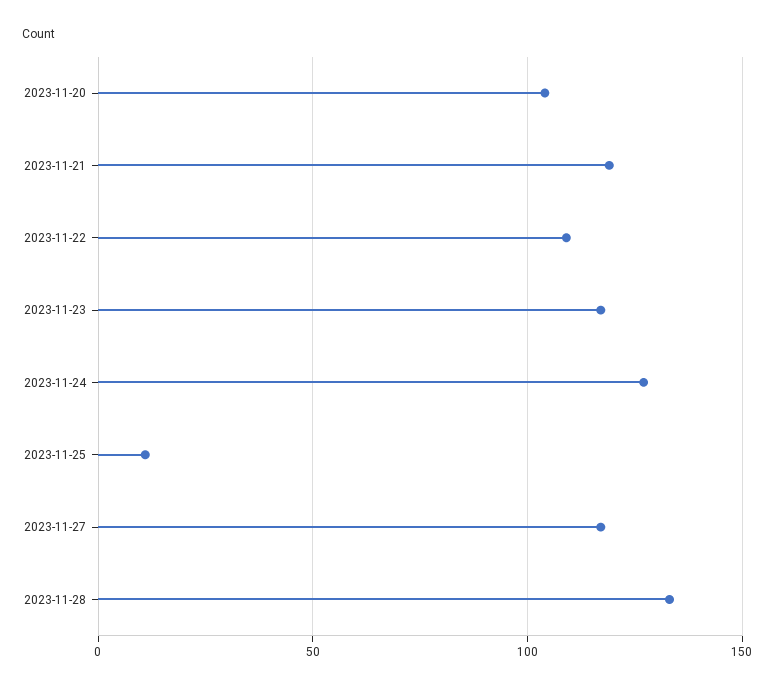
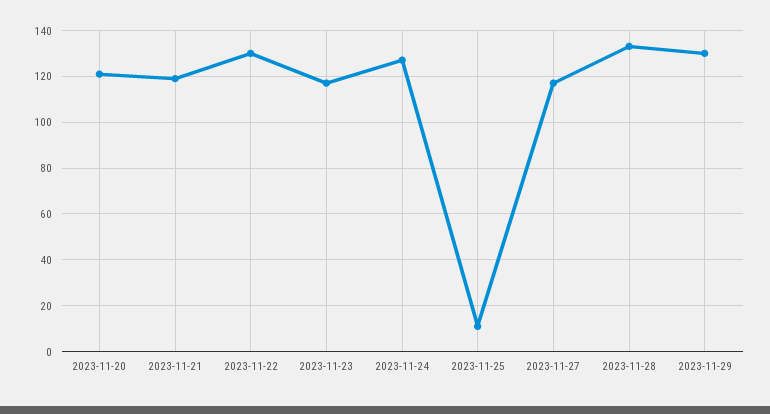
2023-11-20: 105 -> 120
2023-11-22: 110 -> 130
2023-11-29: none -> 130

